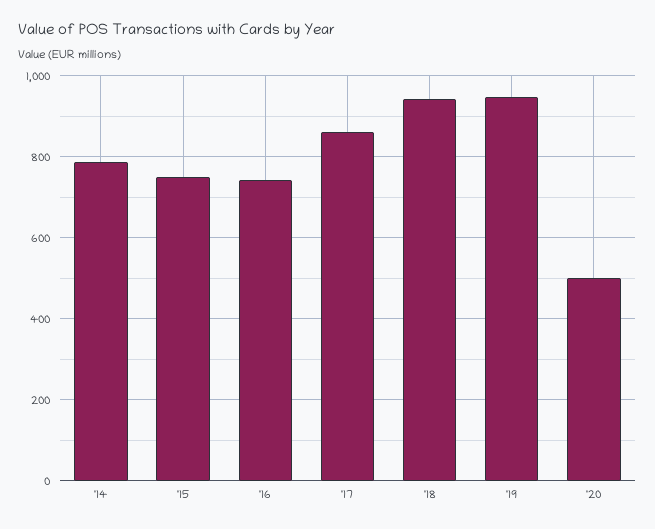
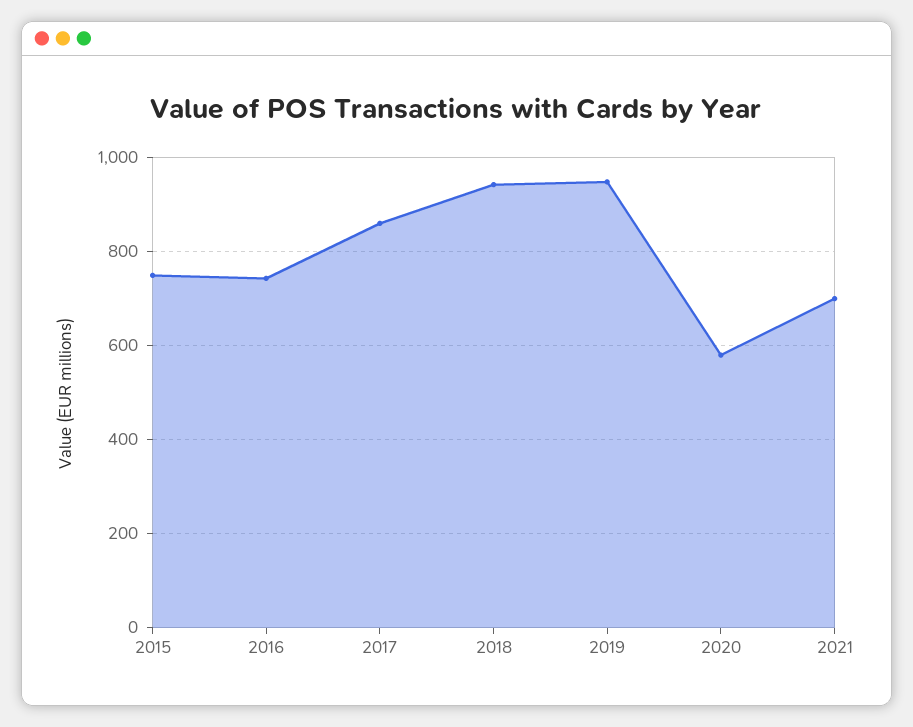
'14: 780 -> none
'20: 500 -> 580
2021: none -> 700

